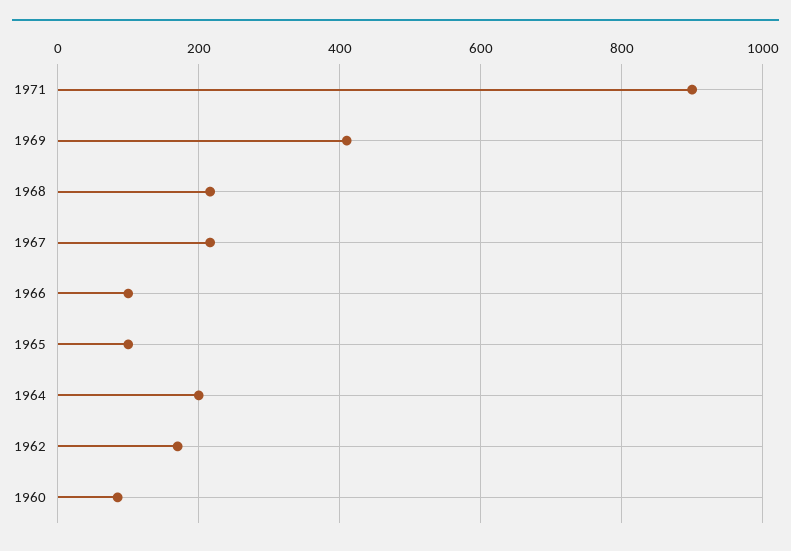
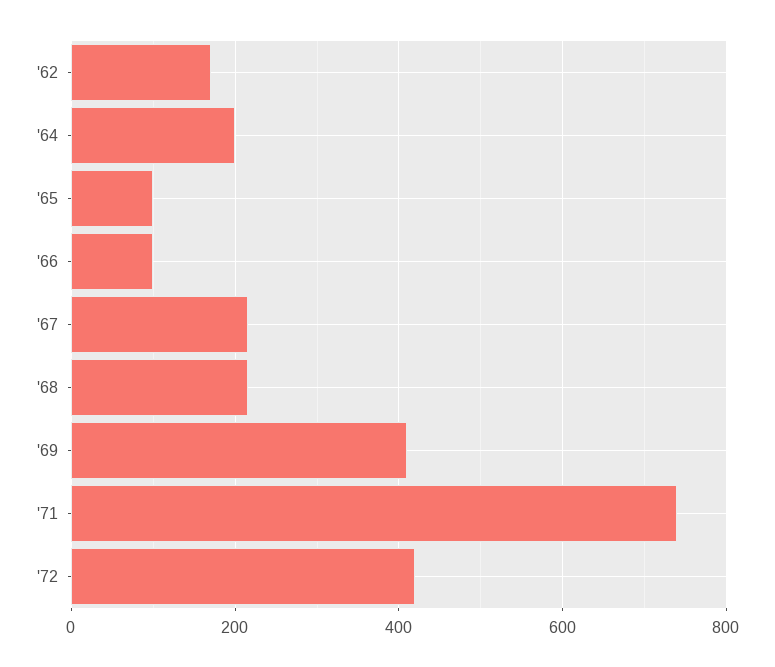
1971: 900 -> 740
1960: 80 -> none
'72: none -> 420

